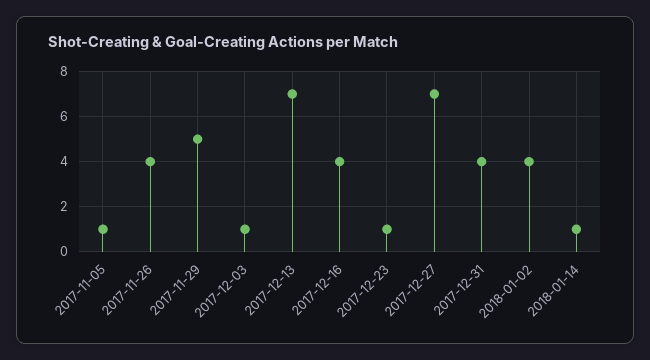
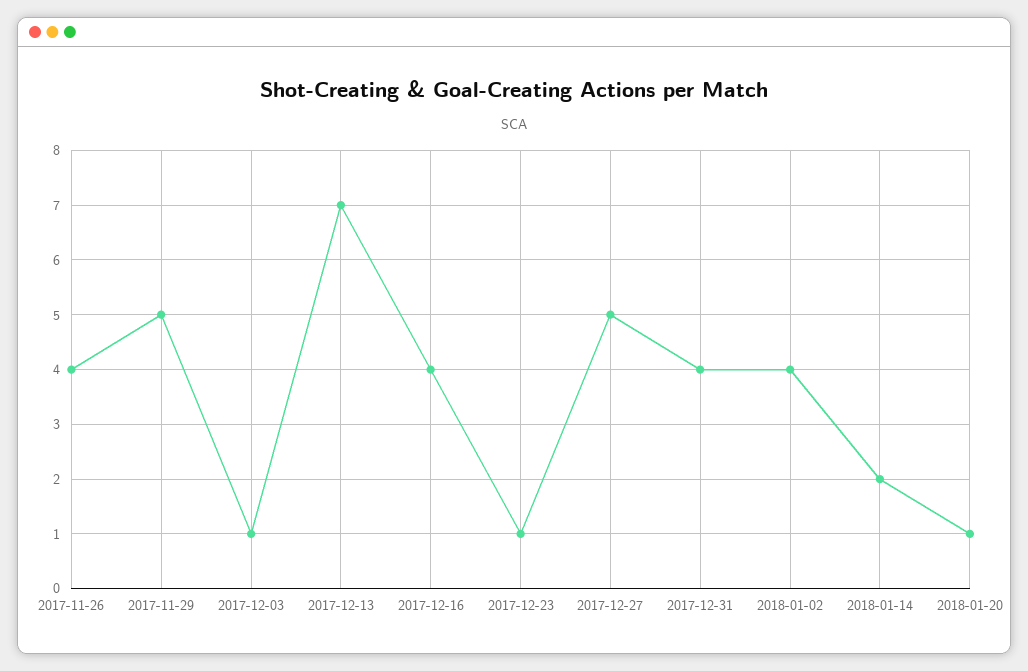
2017-11-05: 1 -> none
2017-12-27: 7 -> 5
2018-01-14: 1 -> 2
2018-01-20: none -> 1

